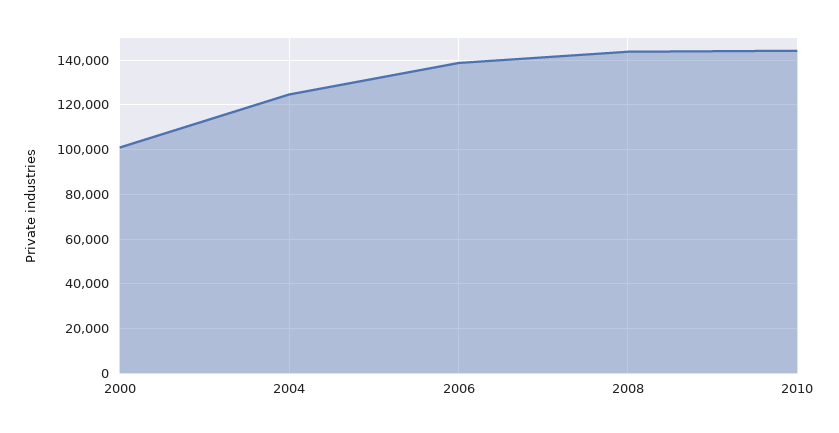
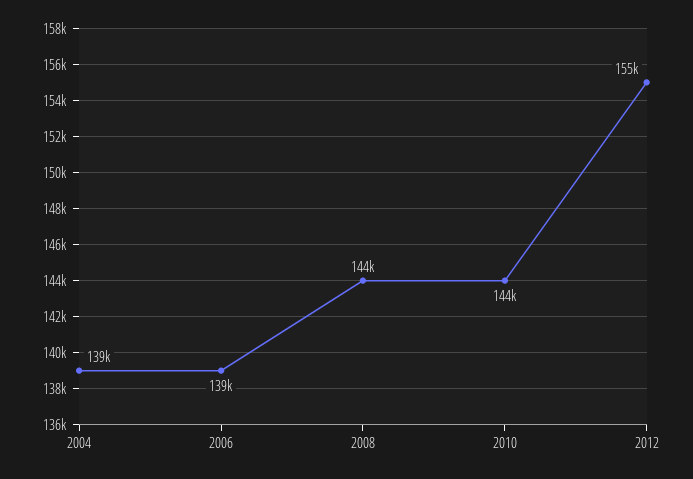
2000: 100000 -> none
2004: 125000 -> 139000
2012: none -> 155000

